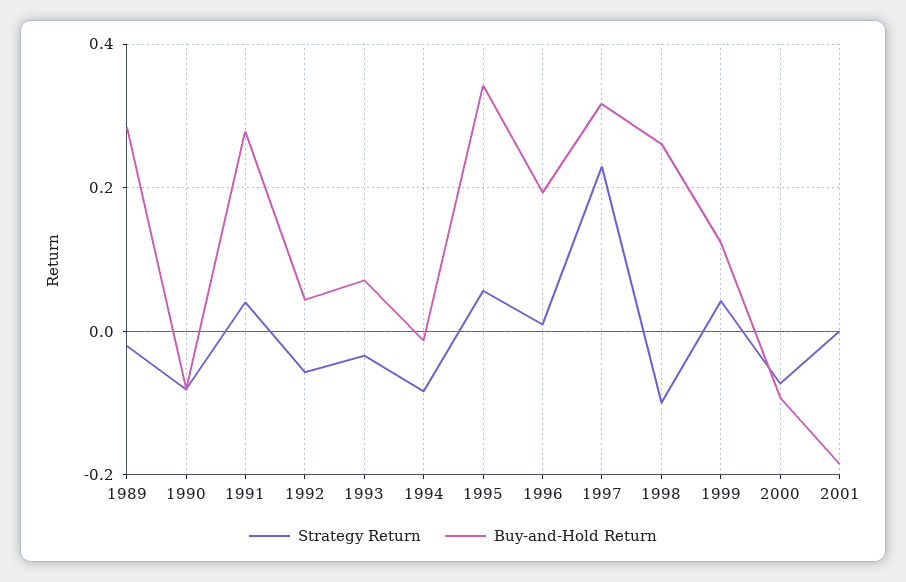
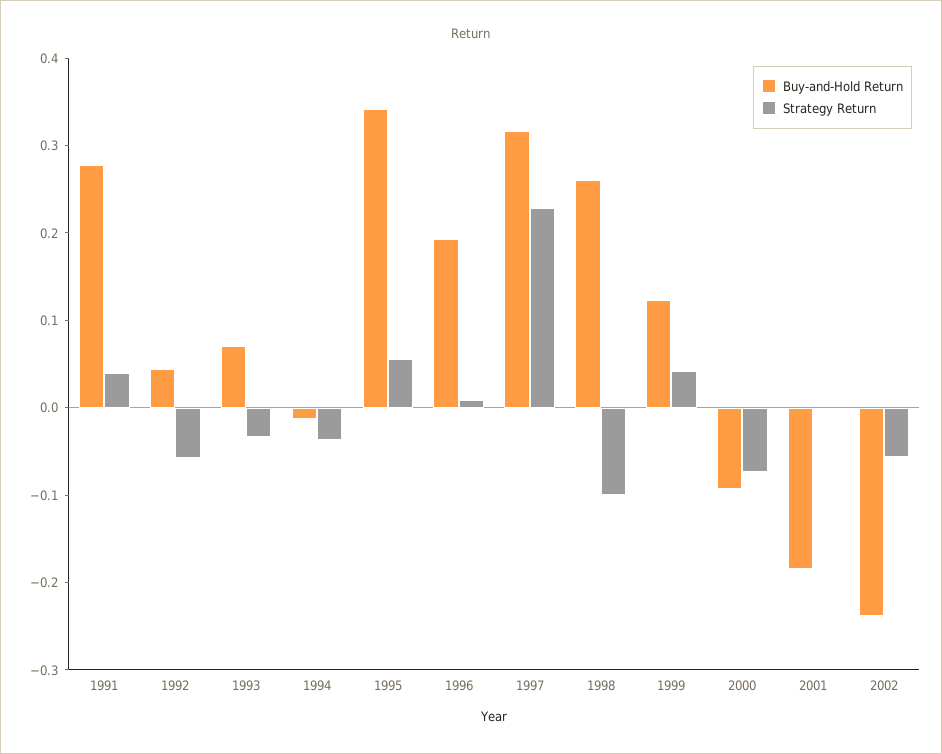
Strategy Return, 1989: -0.02 -> none
Buy-and-Hold Return, 1989: 0.28 -> none
Strategy Return, 1990: -0.08 -> none
Buy-and-Hold Return, 1990: -0.08 -> none
Strategy Return, 1994: -0.08 -> -0.04
Buy-and-Hold Return, 2002: none -> -0.24
Strategy Return, 2002: none -> -0.06

